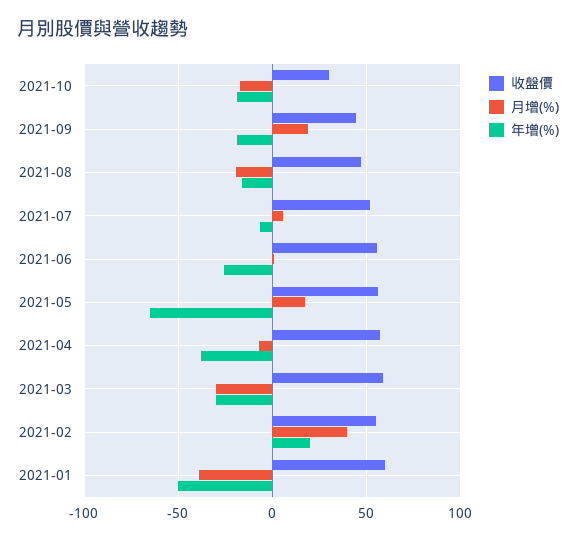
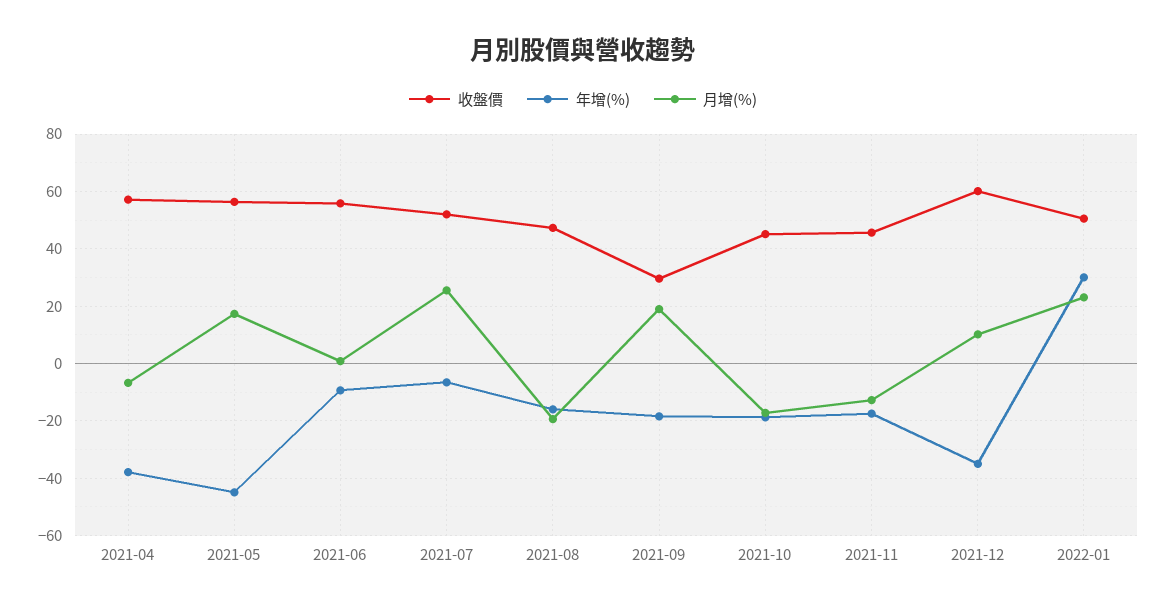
收盤價, 2021-10: 30 -> 45
收盤價, 2021-09: 45 -> 30
月增(%), 2021-07: 5 -> 25
年增(%), 2021-06: -25 -> -10
年增(%), 2021-05: -65 -> -45
收盤價, 2021-03: 60 -> none
月增(%), 2021-03: -30 -> none
年增(%), 2021-03: -30 -> none
收盤價, 2021-02: 55 -> none
月增(%), 2021-02: 40 -> none
年增(%), 2021-02: 20 -> none
收盤價, 2021-01: 60 -> none
月增(%), 2021-01: -40 -> none
年增(%), 2021-01: -50 -> none
收盤價, 2021-11: none -> 45
年增(%), 2021-11: none -> -17.5
月增(%), 2021-11: none -> -12.5
收盤價, 2021-12: none -> 60
年增(%), 2021-12: none -> -35
月增(%), 2021-12: none -> 10
收盤價, 2022-01: none -> 50
年增(%), 2022-01: none -> 30
月增(%), 2022-01: none -> 22.5

